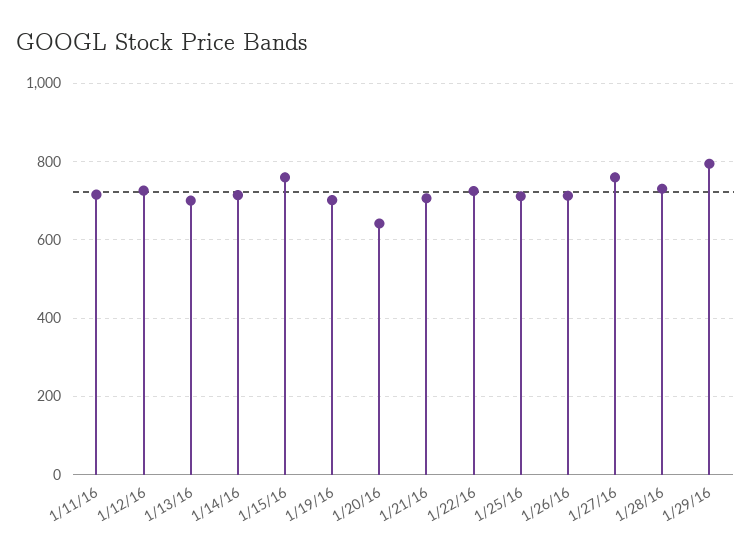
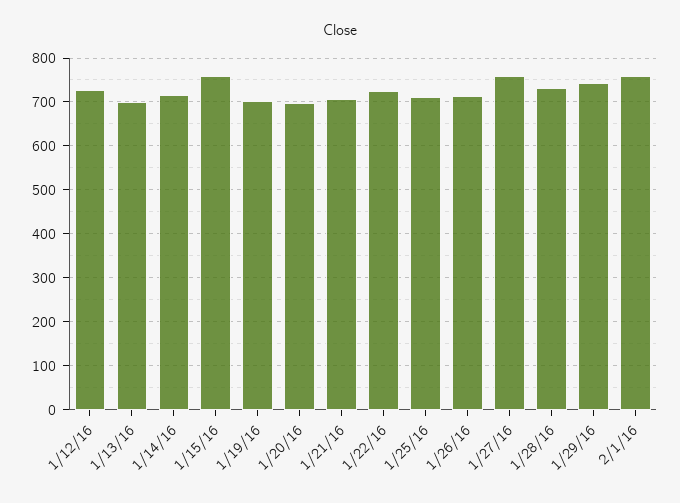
1/11/16: 720 -> none
1/20/16: 640 -> 700
1/29/16: 800 -> 740
2/1/16: none -> 760

